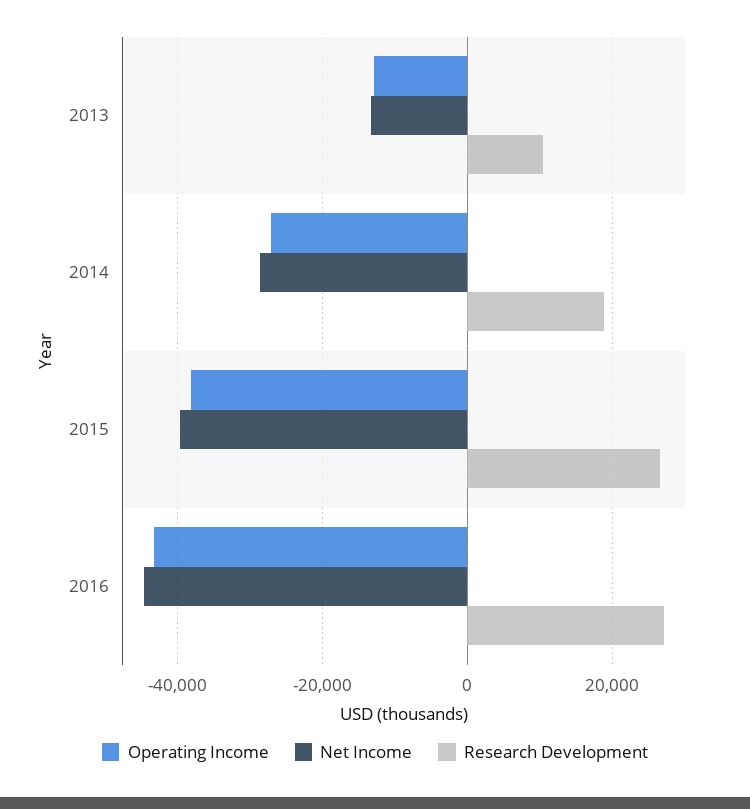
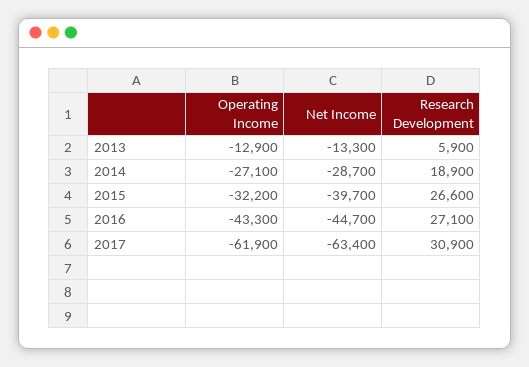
Research Development, 2013: 10000 -> 5900
Operating Income, 2015: -38000 -> -32200
Operating Income, 2017: none -> -61900
Net Income, 2017: none -> -63400
Research Development, 2017: none -> 30900

